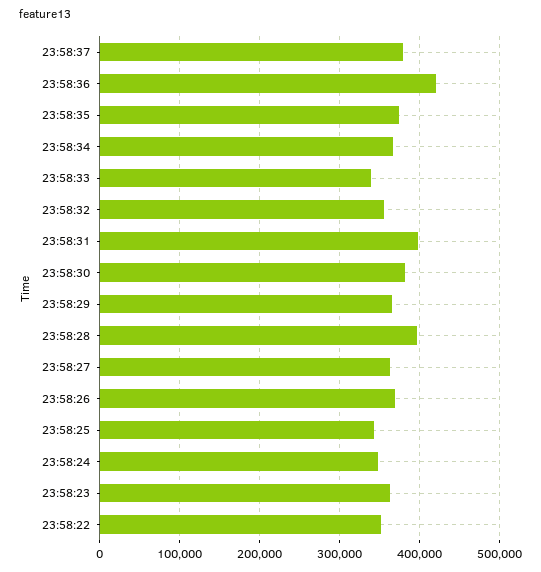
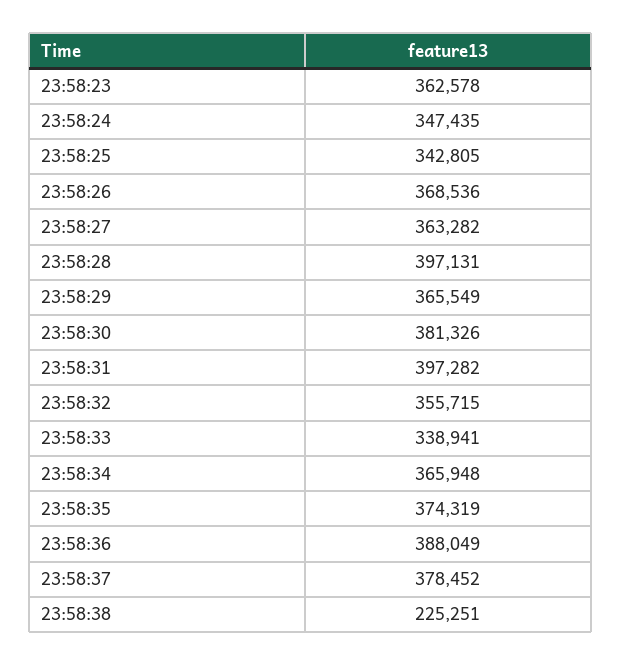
23:58:36: 420000 -> 388049
23:58:22: 350000 -> none
23:58:38: none -> 225251

